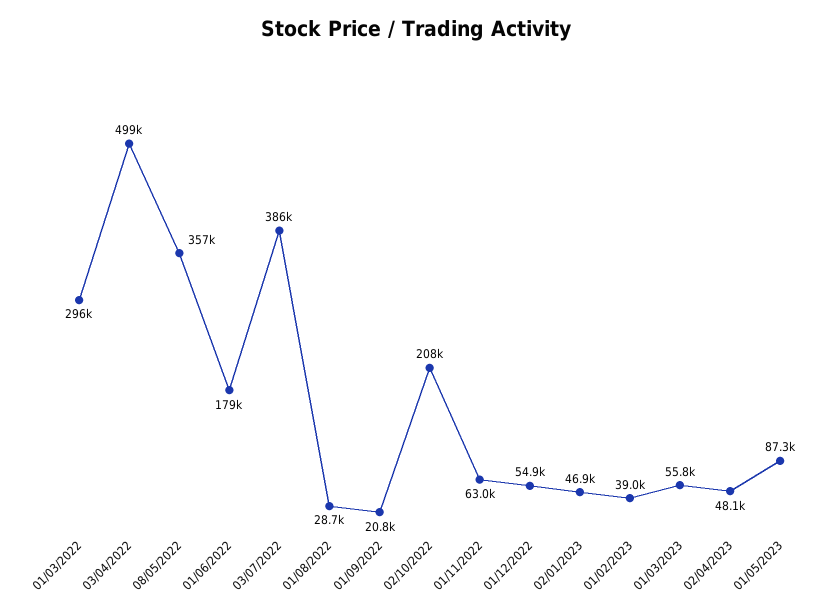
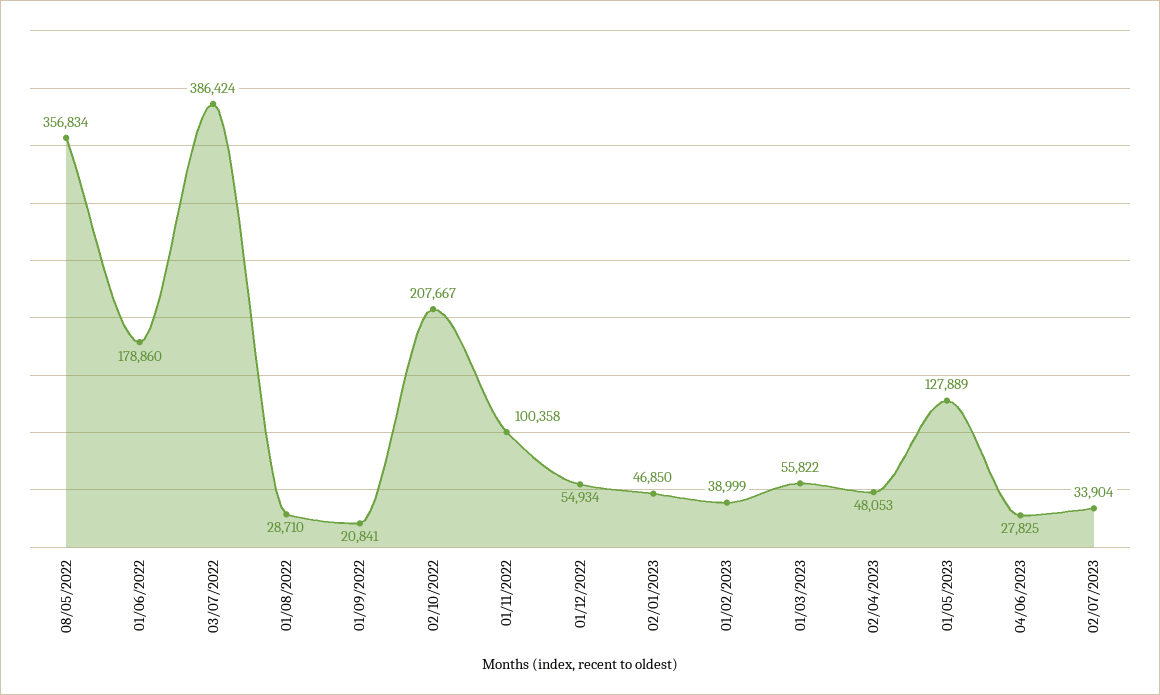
01/03/2022: 296000 -> none
03/04/2022: 499000 -> none
01/11/2022: 63000 -> 100358
01/05/2023: 87300 -> 127889
04/06/2023: none -> 27825
02/07/2023: none -> 33904

